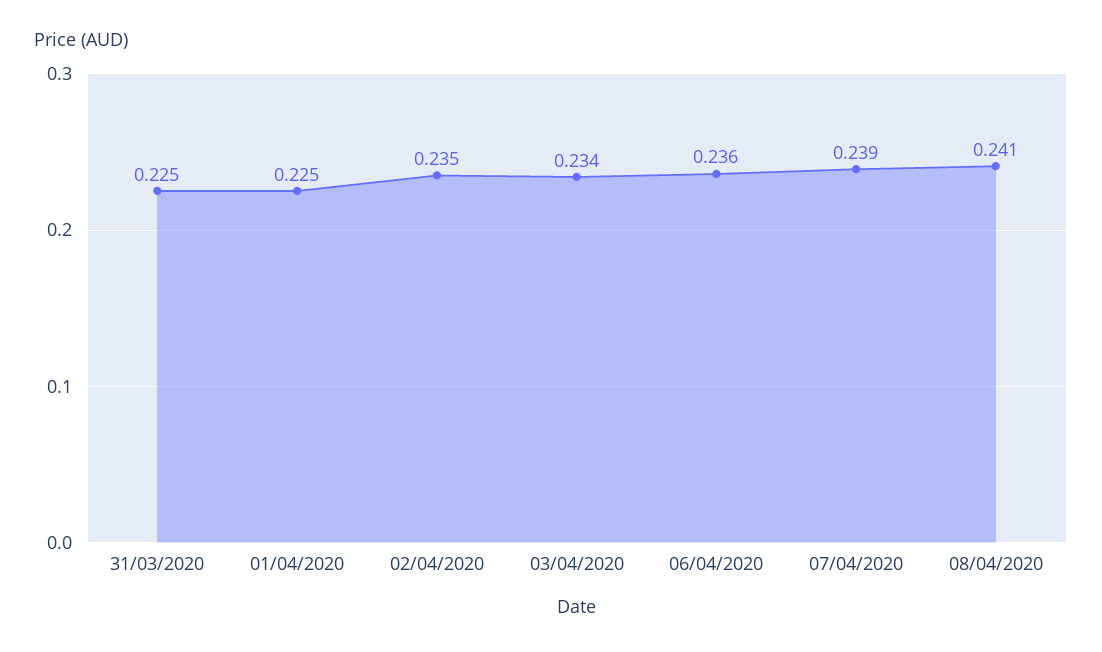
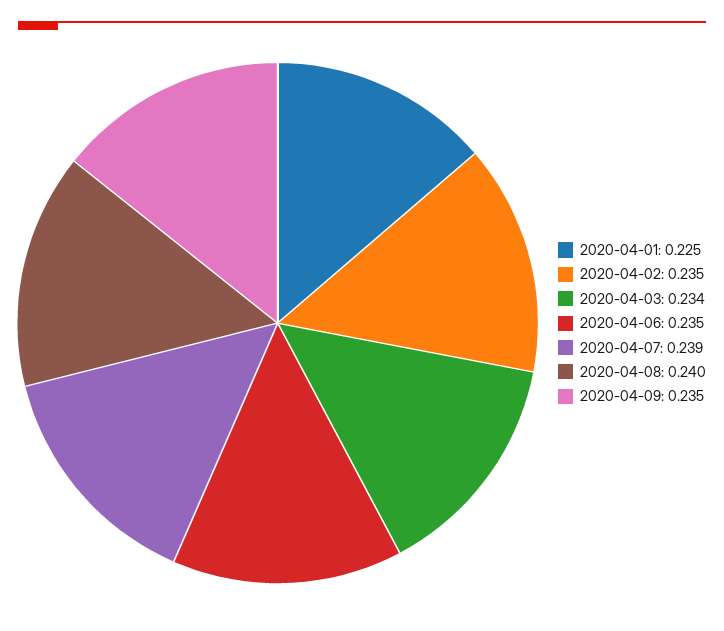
31/03/2020: 0.225 -> none
06/04/2020: 0.236 -> 0.235
08/04/2020: 0.241 -> 0.24
2020-04-09: none -> 0.235

